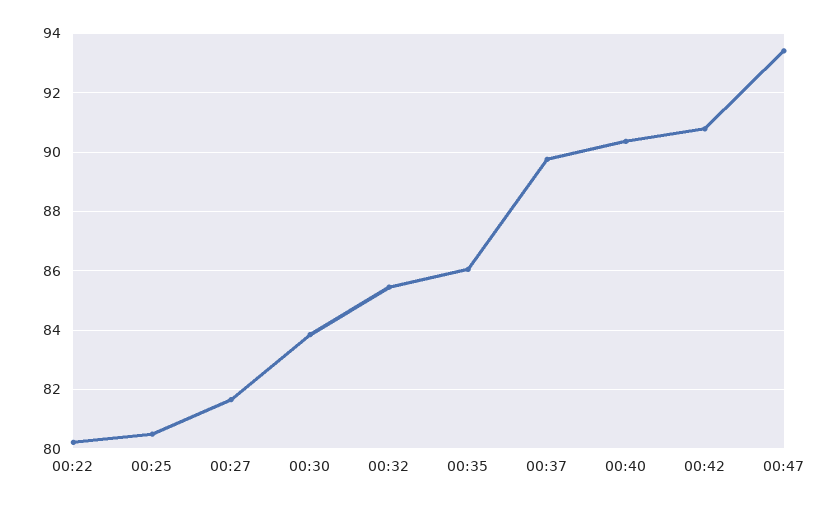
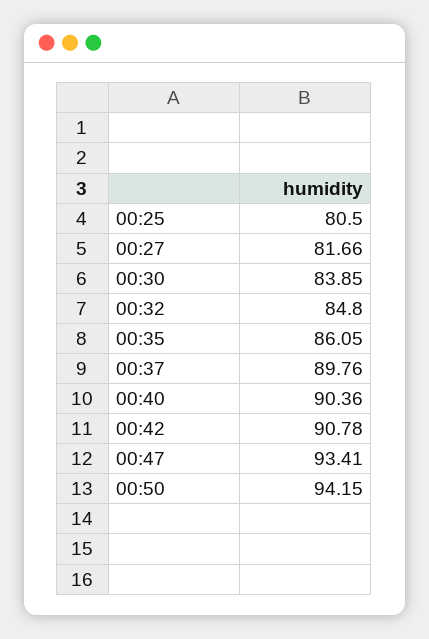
00:22: 80.25 -> none
00:32: 85.5 -> 84.8
00:50: none -> 94.15

